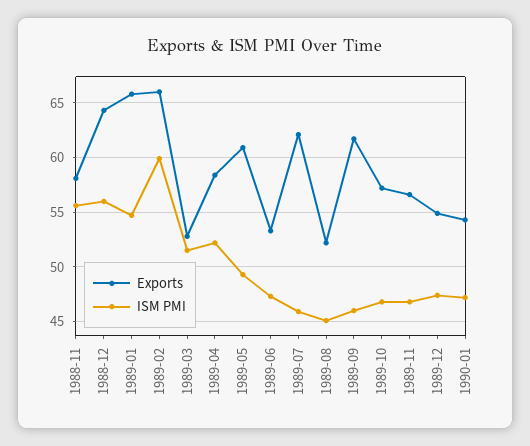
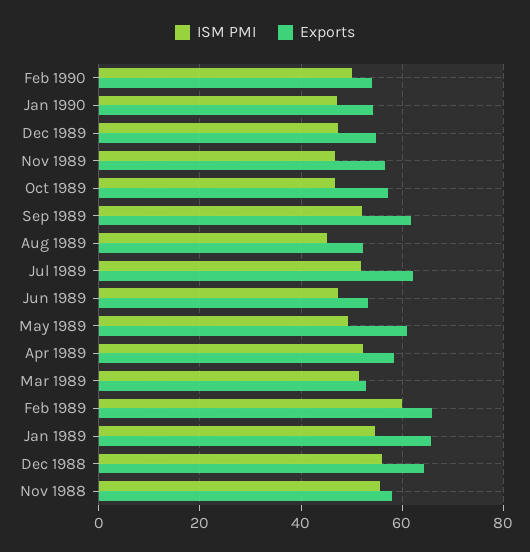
ISM PMI, 1989-07: 46 -> 52
ISM PMI, 1989-09: 46 -> 52
ISM PMI, Feb 1990: none -> 50
Exports, Feb 1990: none -> 54

